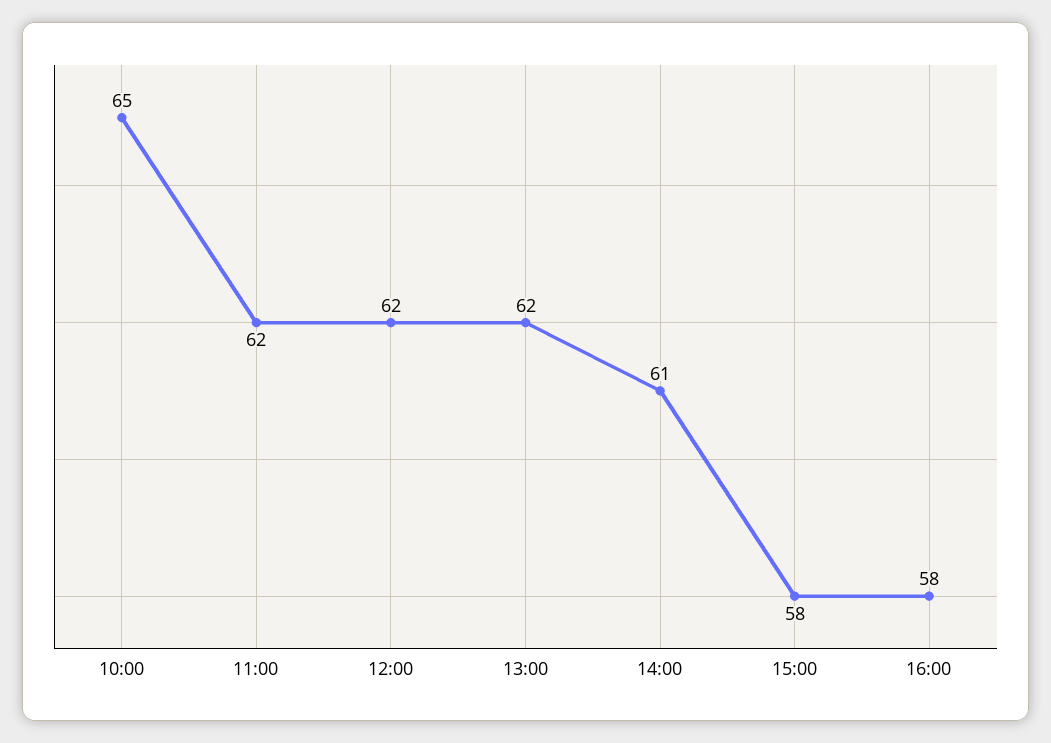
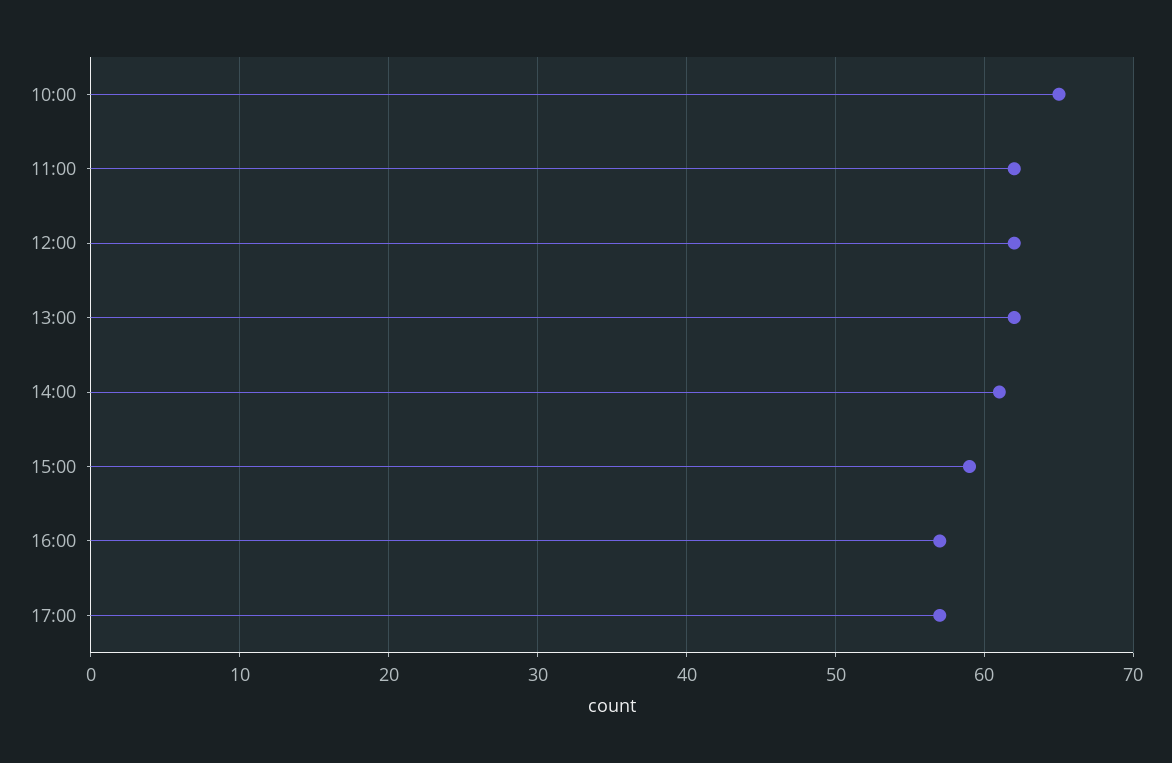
15:00: 58 -> 59
16:00: 58 -> 57
17:00: none -> 57

